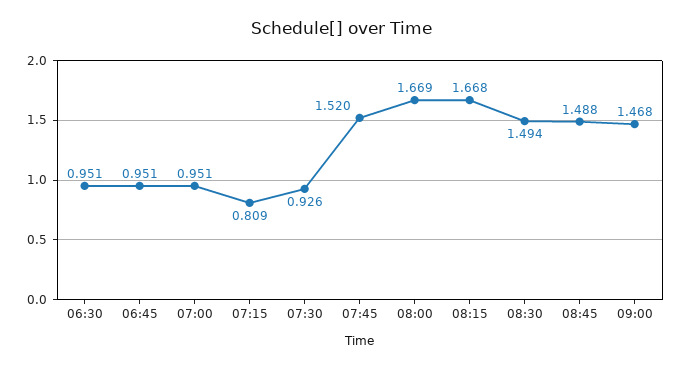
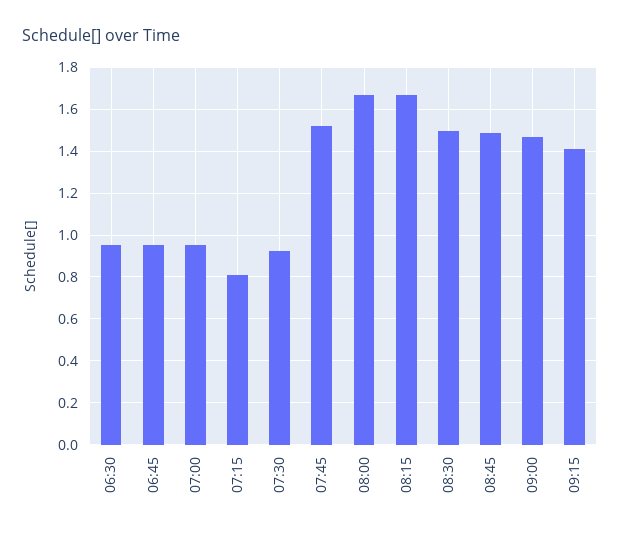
09:15: none -> 1.4

